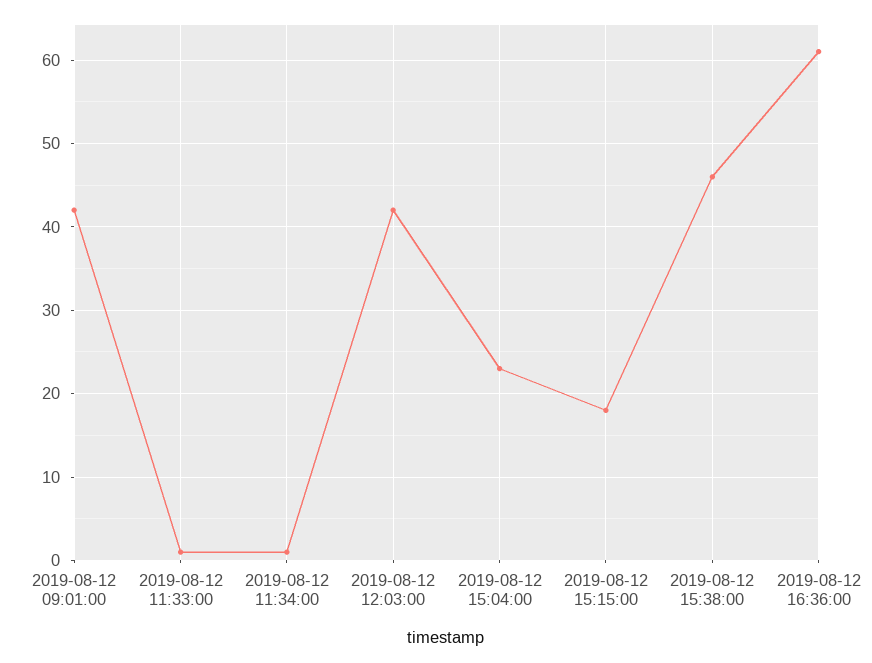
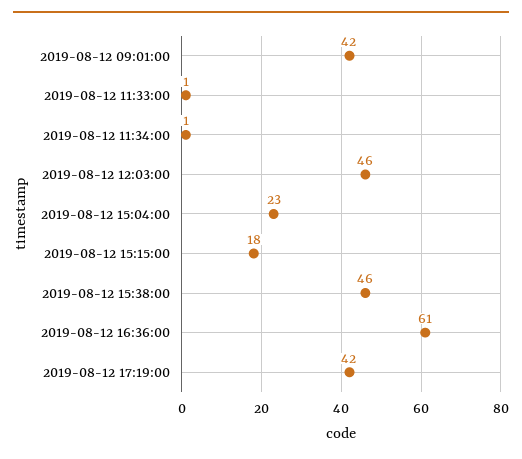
2019-08-12 12:03:00: 42 -> 46
2019-08-12 17:19:00: none -> 42

